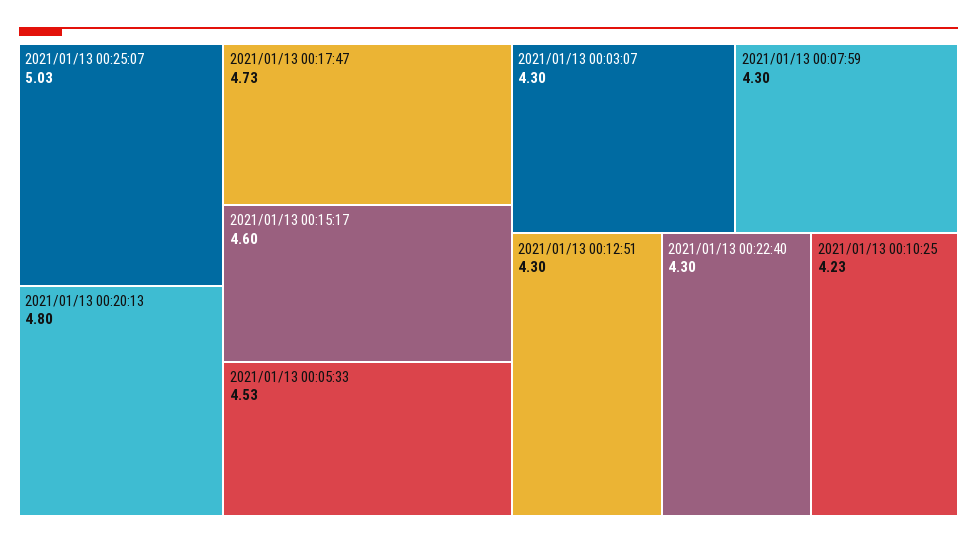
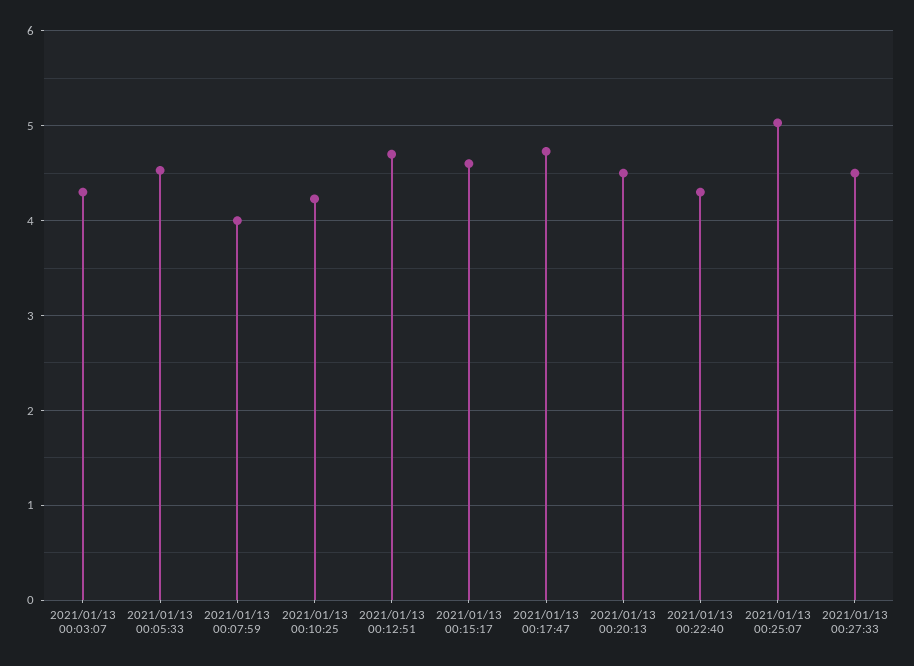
2021/01/13 00:20:13: 4.8 -> 4.5
2021/01/13 00:07:59: 4.3 -> 4
2021/01/13 00:12:51: 4.3 -> 4.7
2021/01/13 00:27:33: none -> 4.5

